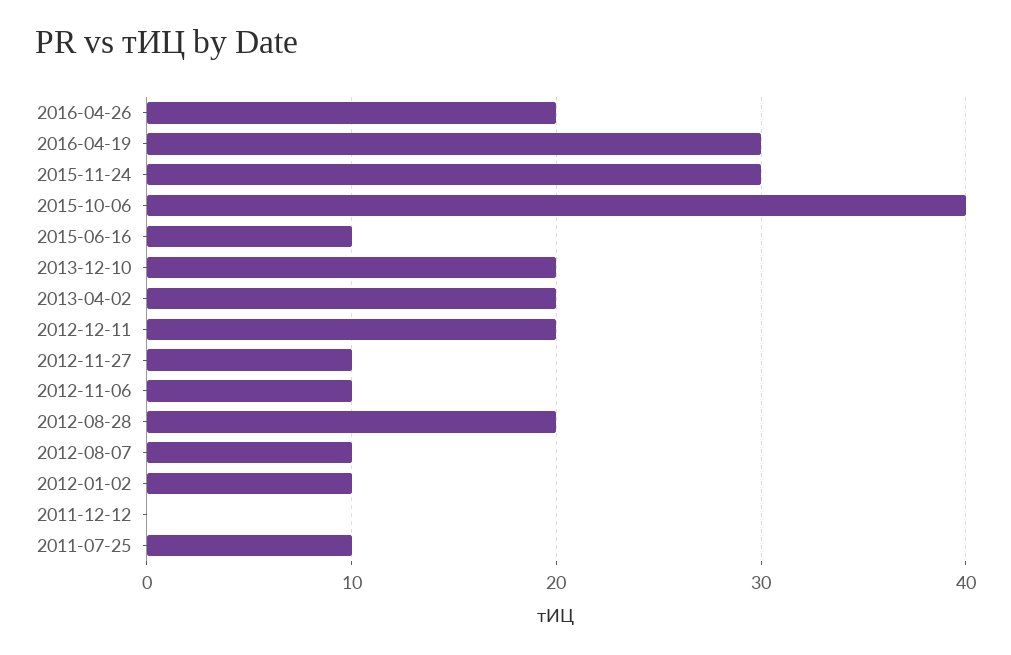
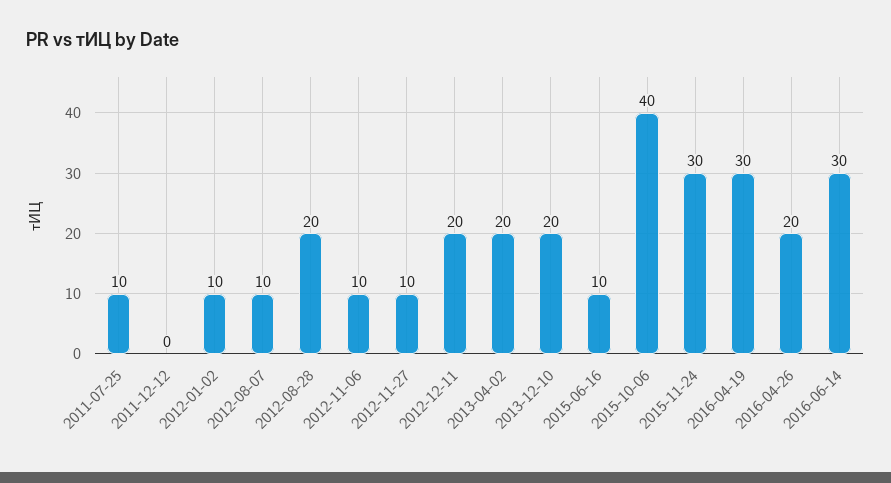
2016-06-14: none -> 30

